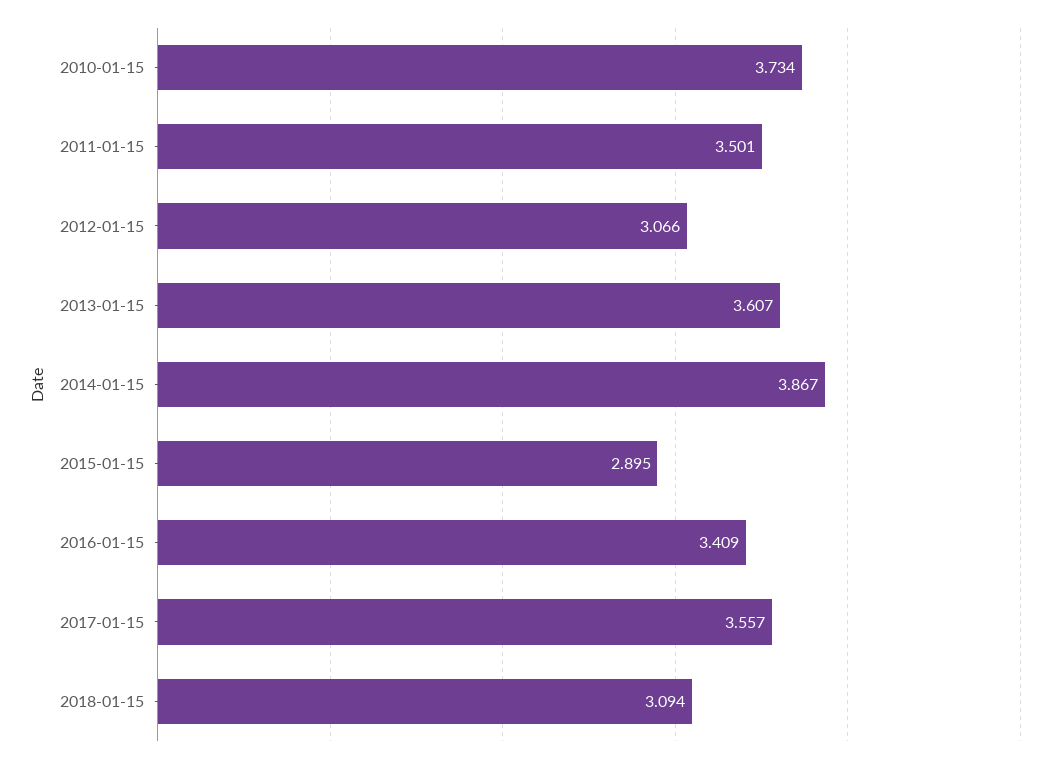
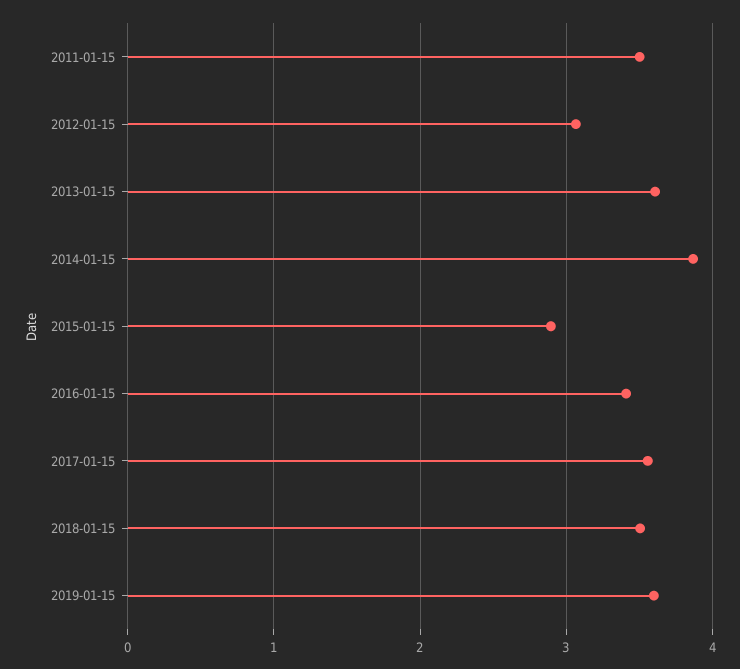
2010-01-15: 3.734 -> none
2018-01-15: 3.094 -> 3.5
2019-01-15: none -> 3.6

